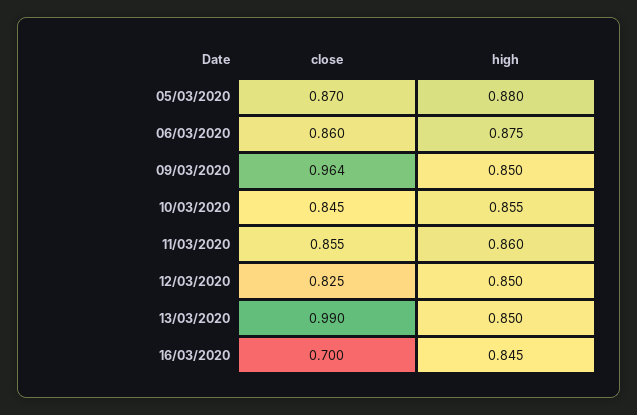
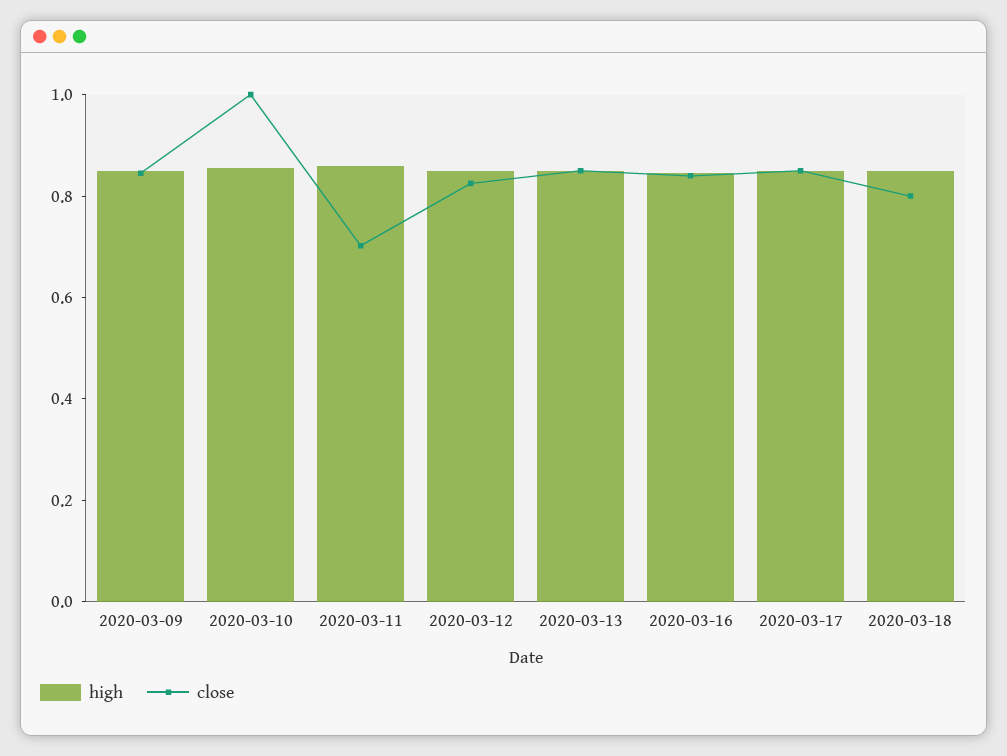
close, 05/03/2020: 0.87 -> none
high, 05/03/2020: 0.88 -> none
close, 06/03/2020: 0.86 -> none
high, 06/03/2020: 0.875 -> none
close, 09/03/2020: 0.964 -> 0.85
close, 10/03/2020: 0.845 -> 1
close, 11/03/2020: 0.855 -> 0.7
close, 13/03/2020: 0.99 -> 0.85
close, 16/03/2020: 0.7 -> 0.85
high, 2020-03-17: none -> 0.85
close, 2020-03-17: none -> 0.85
high, 2020-03-18: none -> 0.85
close, 2020-03-18: none -> 0.8

